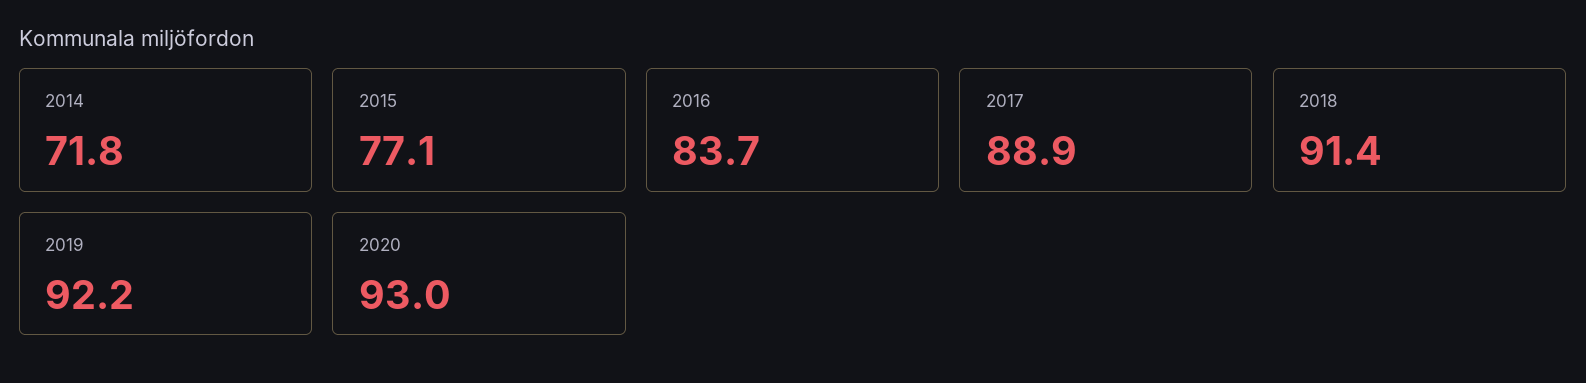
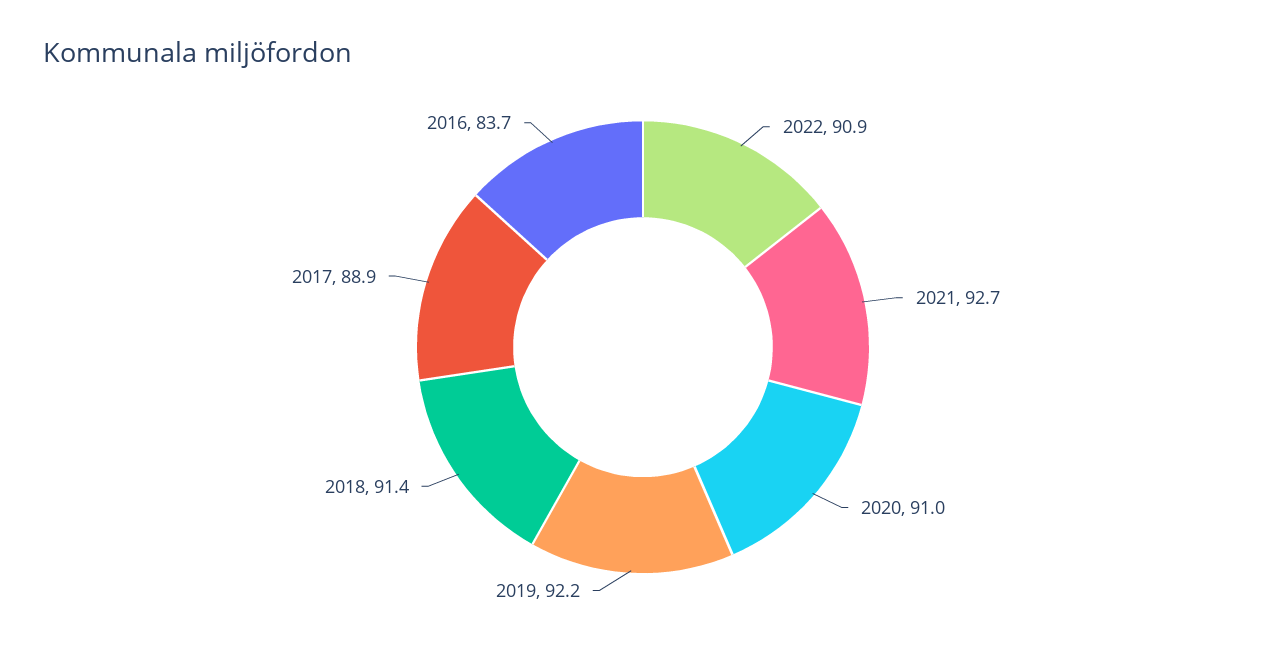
2014: 71.8 -> none
2015: 77.1 -> none
2020: 93 -> 91
2022: none -> 90.9
2021: none -> 92.7

